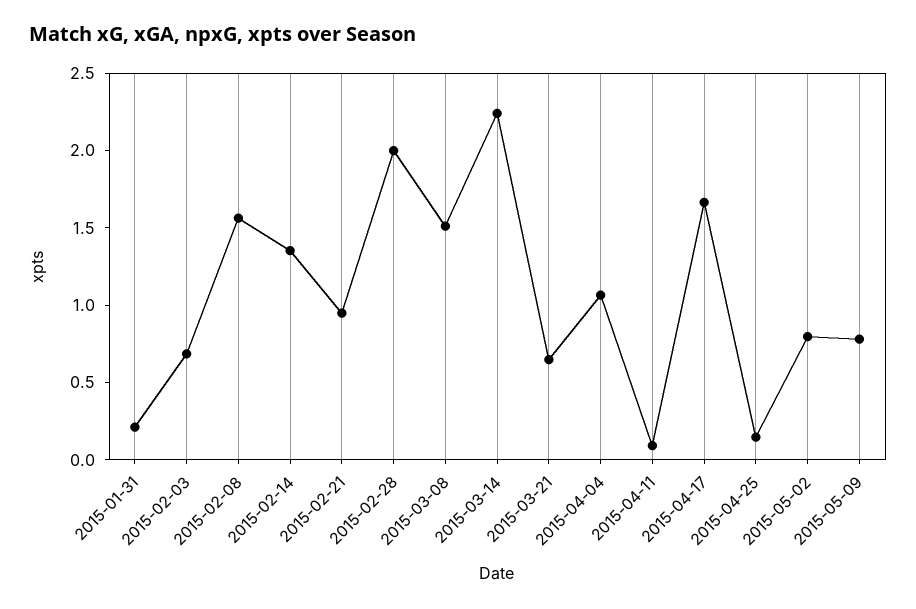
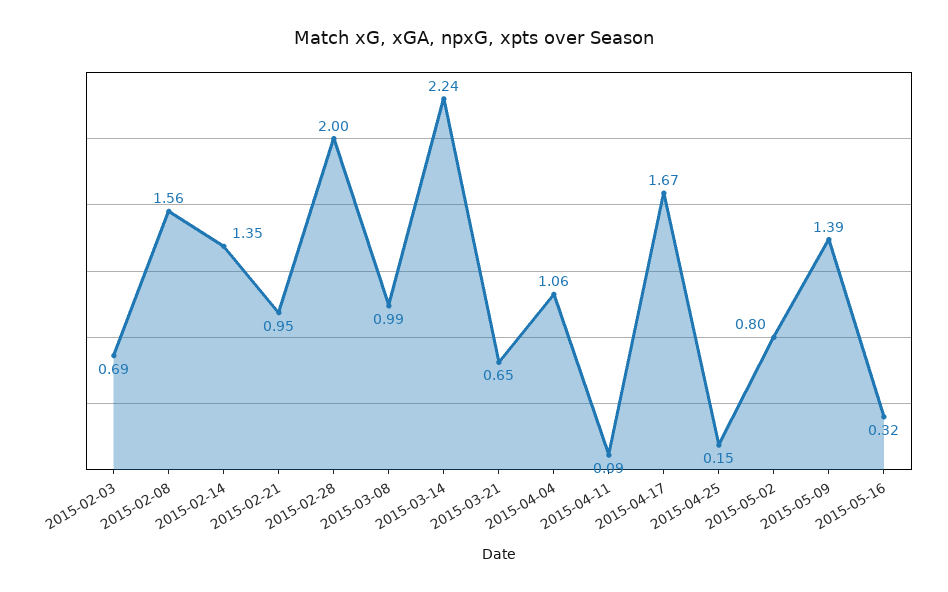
2015-01-31: 0.2 -> none
2015-03-08: 1.5 -> 0.99
2015-05-09: 0.8 -> 1.39
2015-05-16: none -> 0.32

